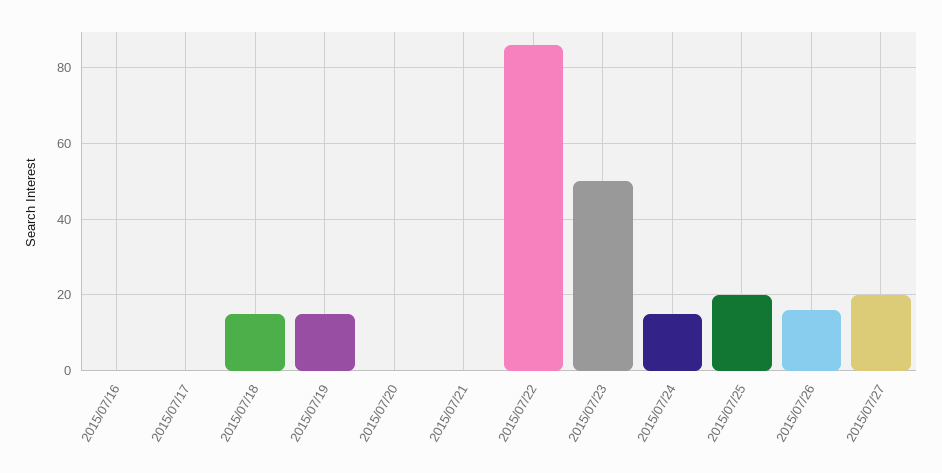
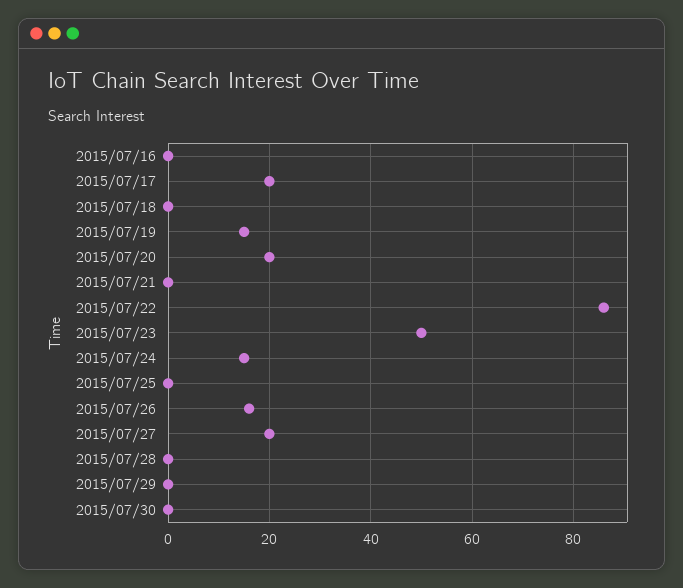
2015/07/17: 0 -> 20
2015/07/18: 15 -> 0
2015/07/20: 0 -> 20
2015/07/25: 20 -> 0
2015/07/28: none -> 0
2015/07/29: none -> 0
2015/07/30: none -> 0

